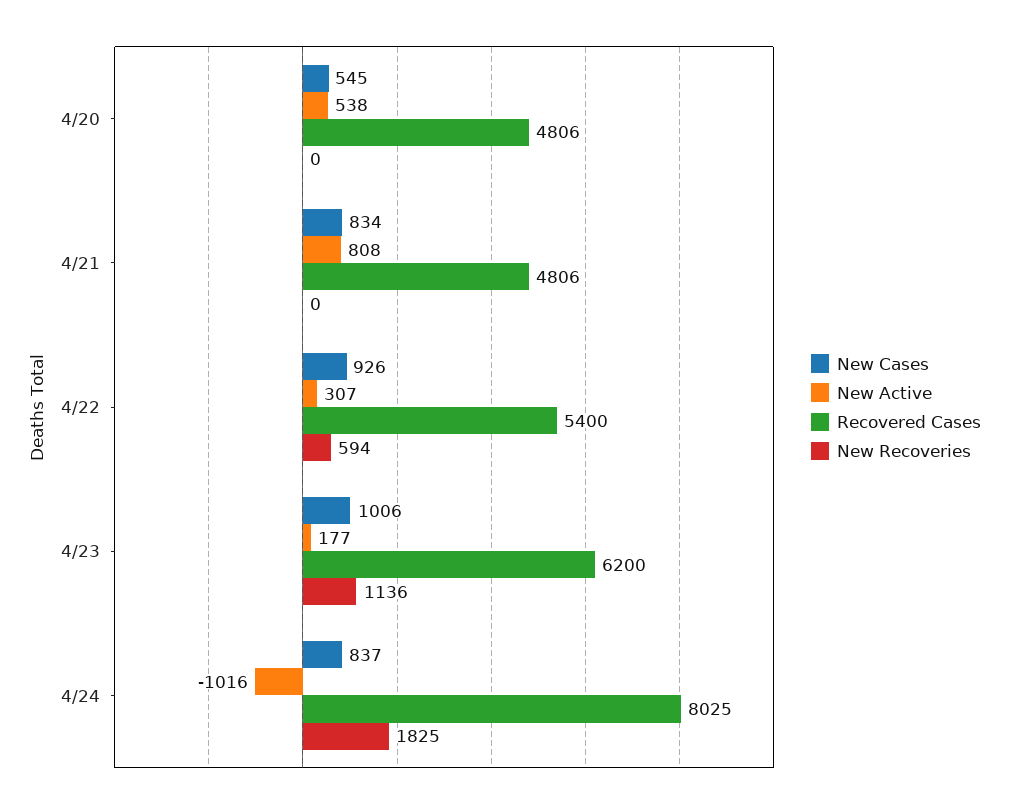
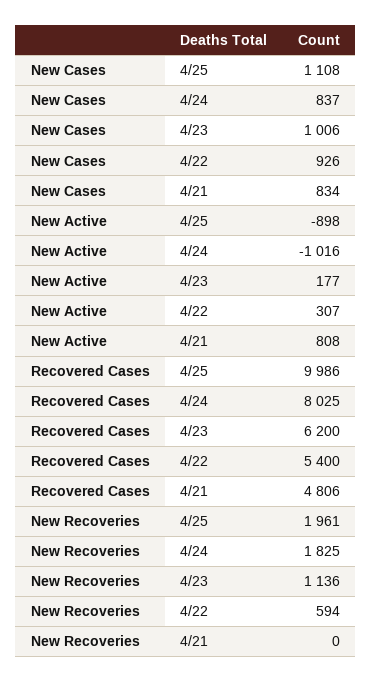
New Cases, 4/20: 545 -> none
New Active, 4/20: 538 -> none
Recovered Cases, 4/20: 4806 -> none
New Recoveries, 4/20: 0 -> none
New Cases, 4/25: none -> 1108
New Active, 4/25: none -> -898
Recovered Cases, 4/25: none -> 9986
New Recoveries, 4/25: none -> 1961

